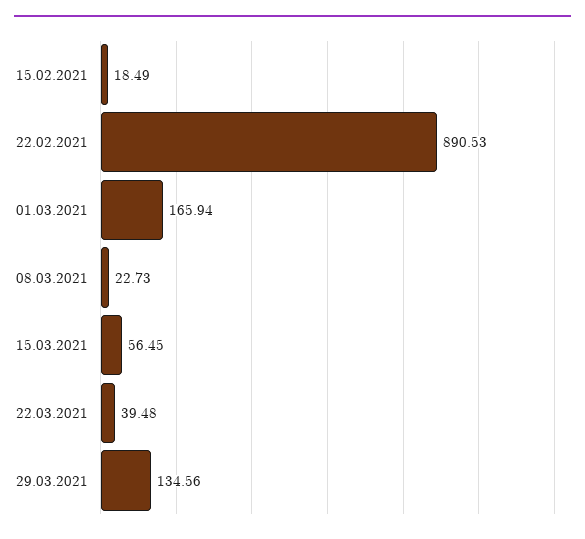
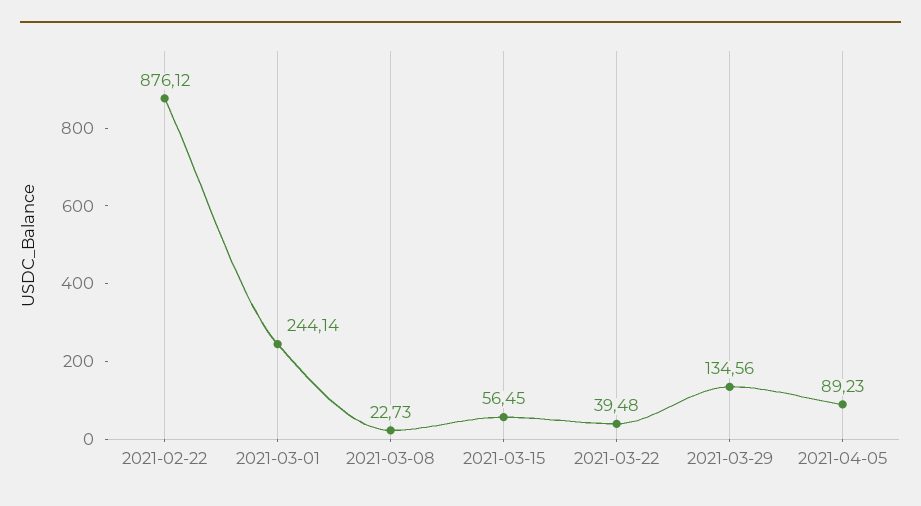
15.02.2021: 18.49 -> none
22.02.2021: 890.53 -> 876.12
01.03.2021: 165.94 -> 244.14
2021-04-05: none -> 89.23

